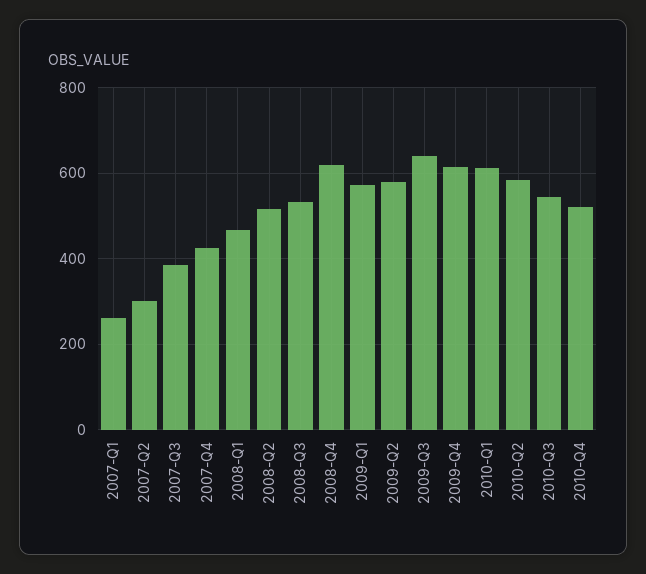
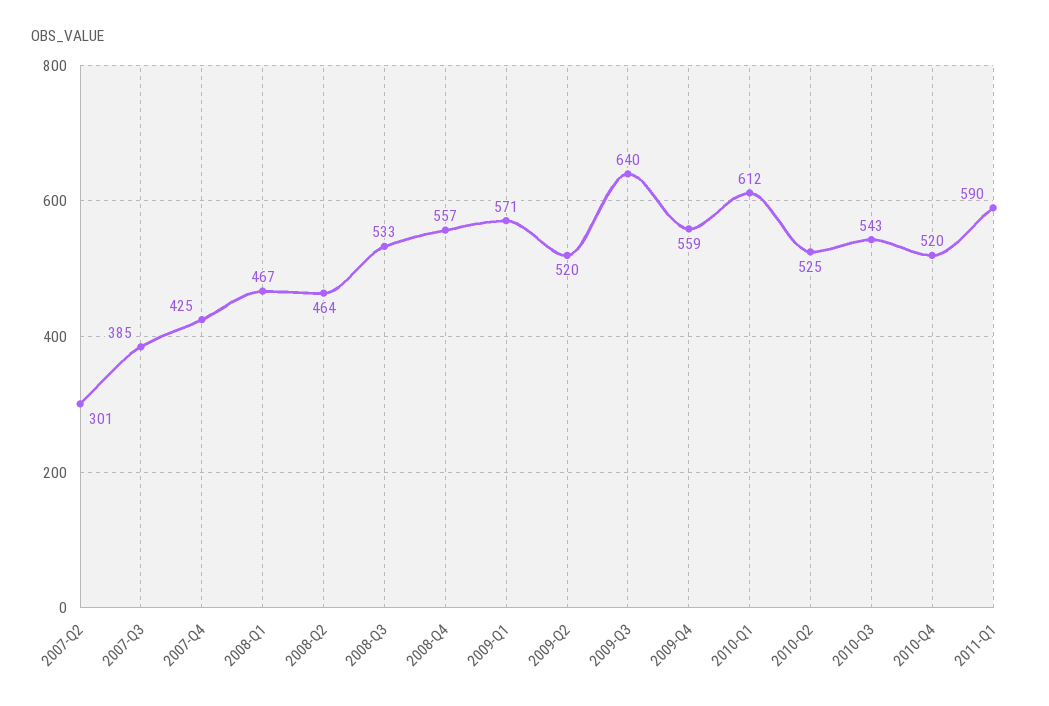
2007-Q1: 260 -> none
2008-Q2: 520 -> 464
2008-Q4: 620 -> 557
2009-Q2: 580 -> 520
2009-Q4: 620 -> 559
2010-Q2: 580 -> 525
2011-Q1: none -> 590

